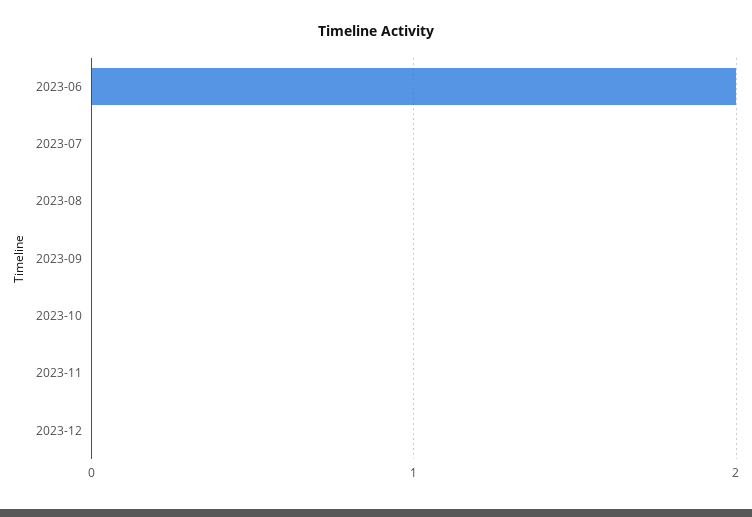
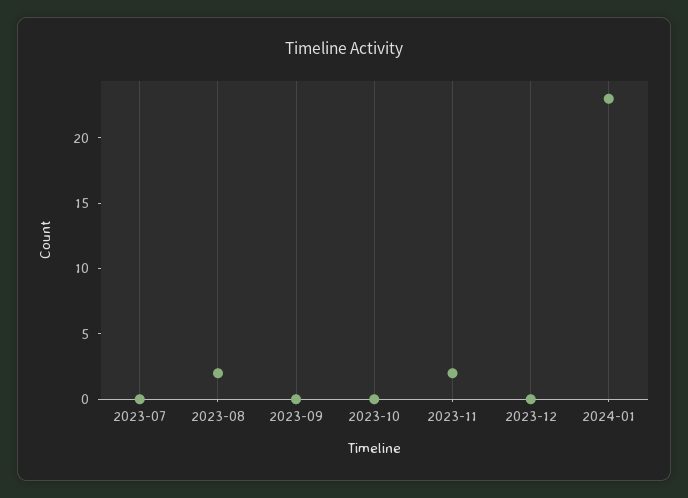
2023-06: 2 -> none
2023-08: 0 -> 2
2023-11: 0 -> 2
2024-01: none -> 23

